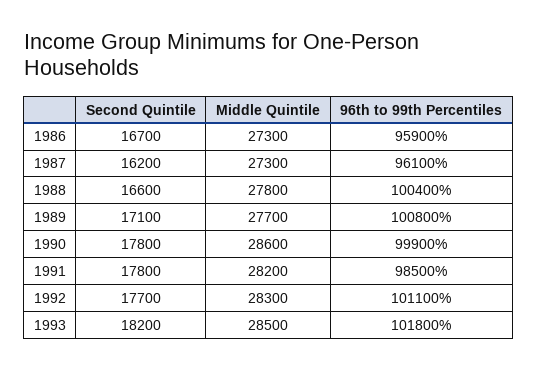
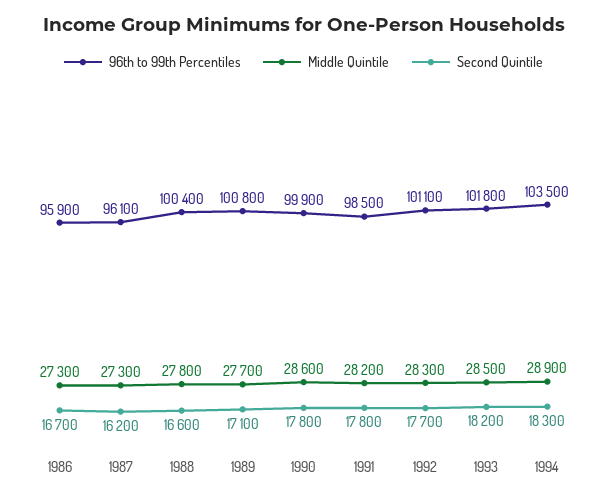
96th to 99th Percentiles, 1994: none -> 103500
Middle Quintile, 1994: none -> 28900
Second Quintile, 1994: none -> 18300

